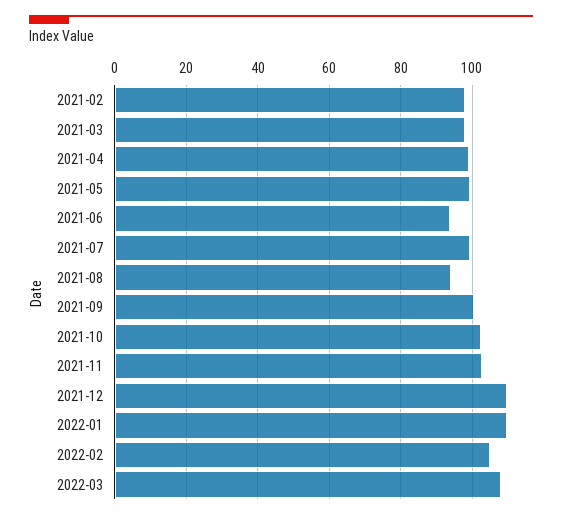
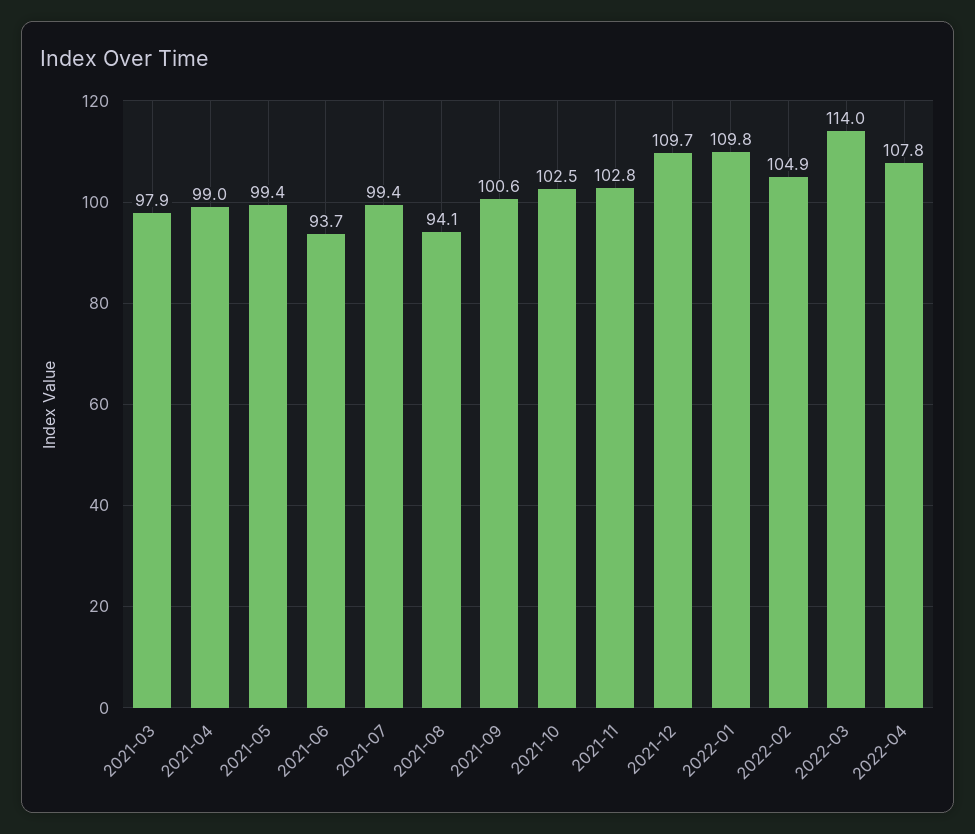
2021-02: 98 -> none
2022-03: 108 -> 114
2022-04: none -> 107.8

